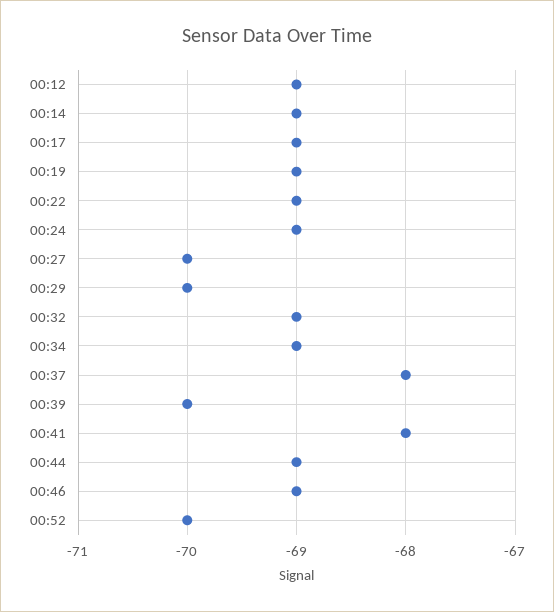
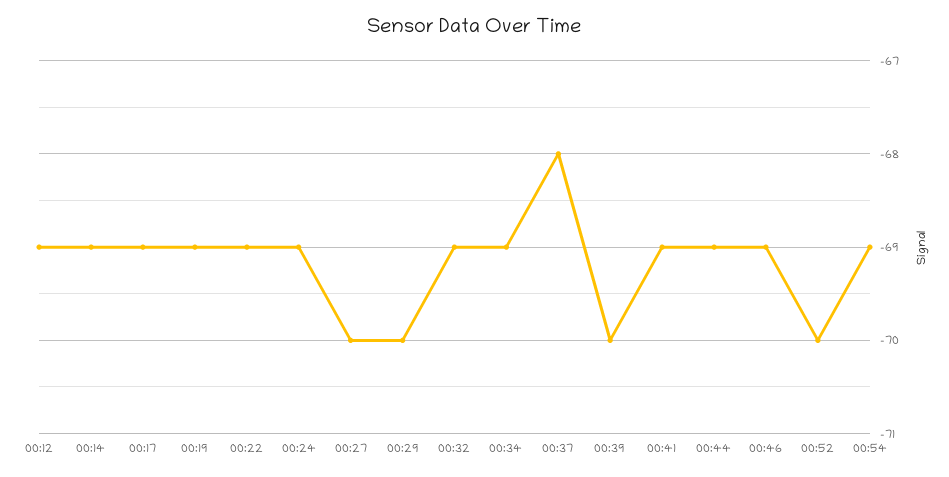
00:41: -68 -> -69
00:54: none -> -69

